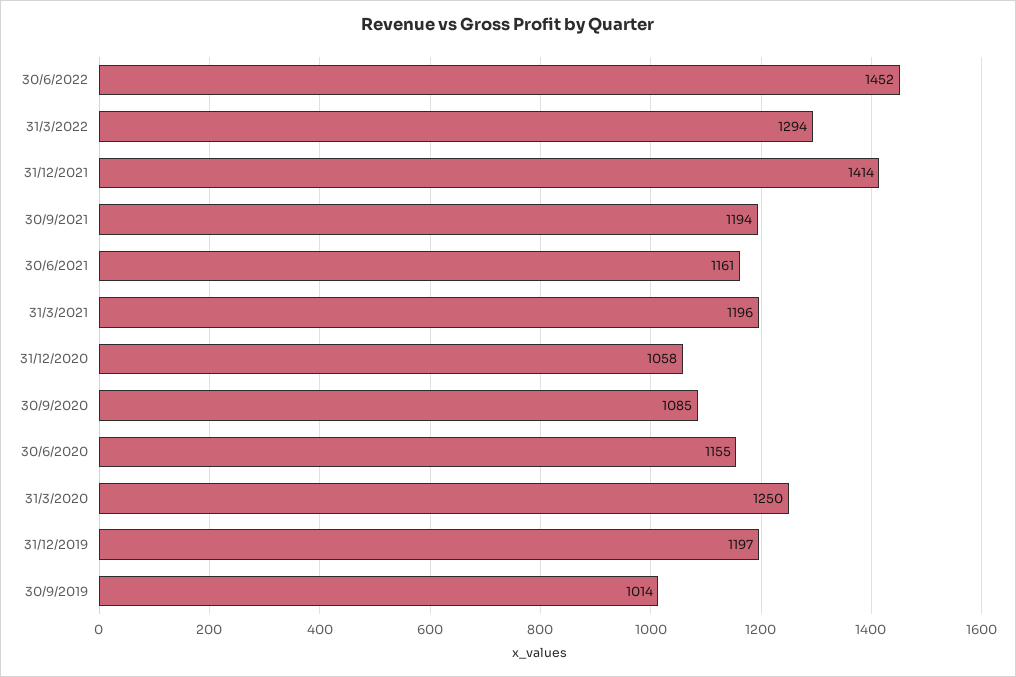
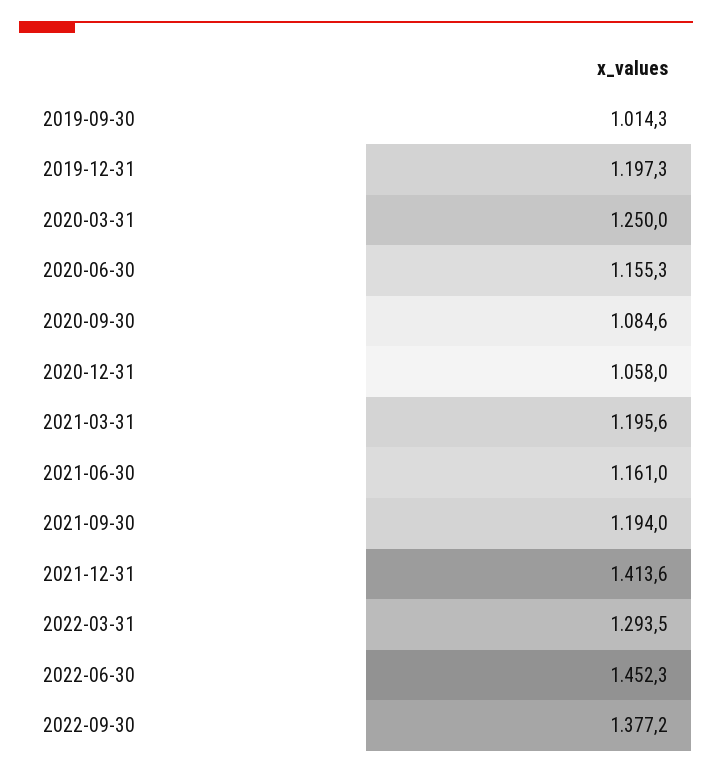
2022-09-30: none -> 1377.2

